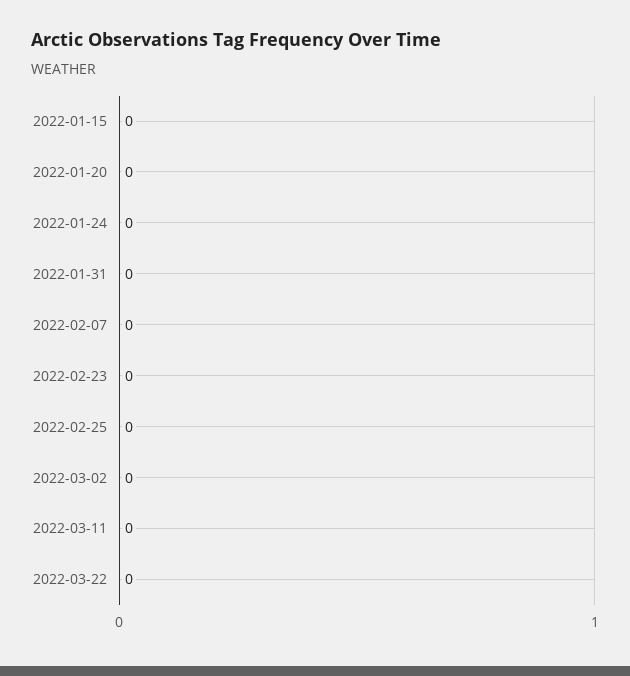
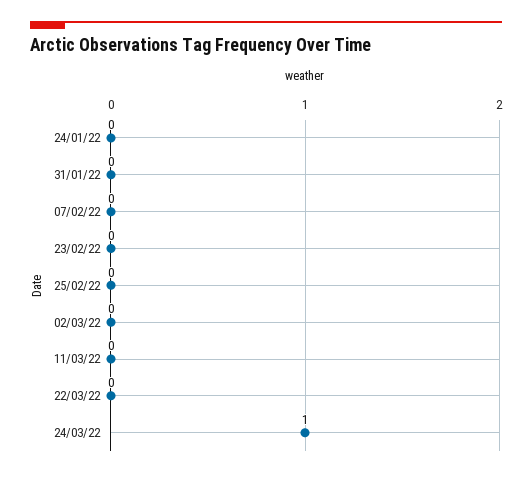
2022-01-15: 0 -> none
2022-01-20: 0 -> none
24/03/22: none -> 1

